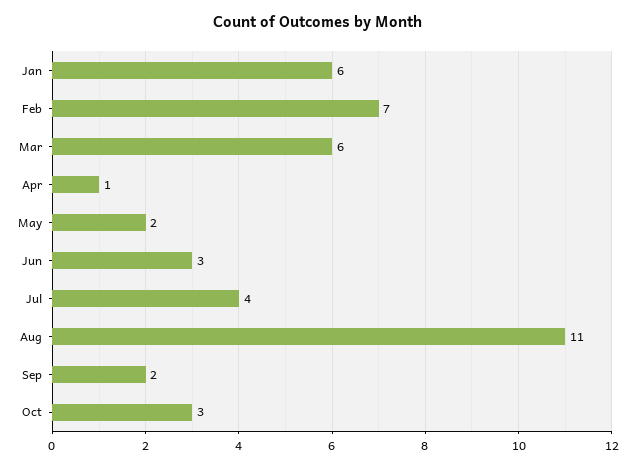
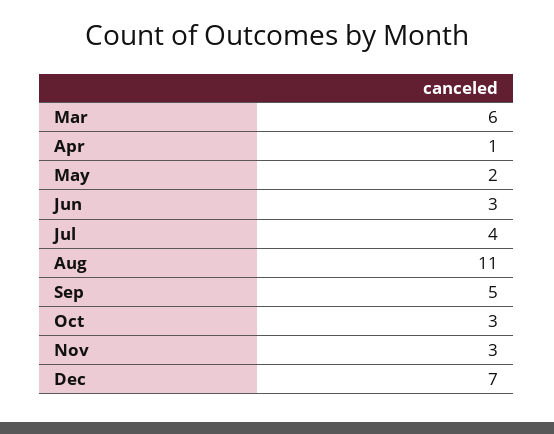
Jan: 6 -> none
Feb: 7 -> none
Sep: 2 -> 5
Nov: none -> 3
Dec: none -> 7

